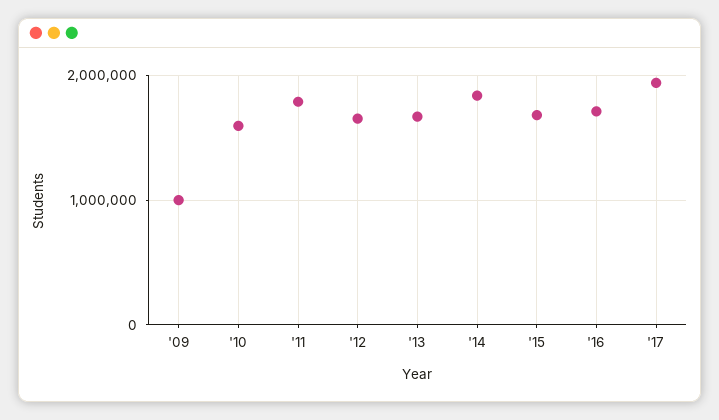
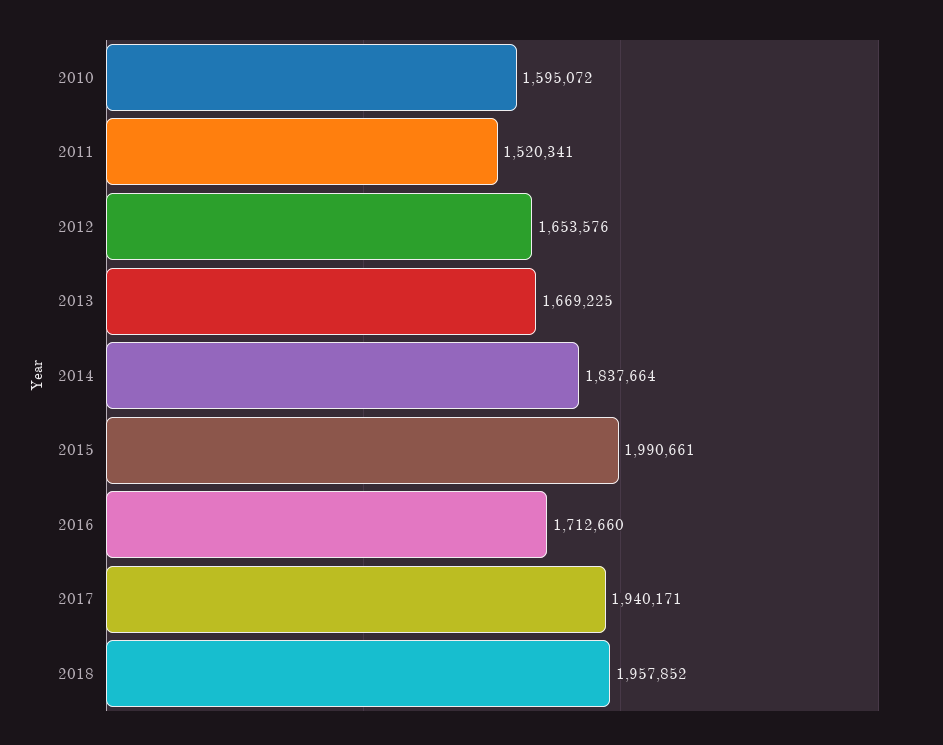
'09: 1000000 -> none
'11: 1800000 -> 1520341
'15: 1700000 -> 1990661
2018: none -> 1957852

